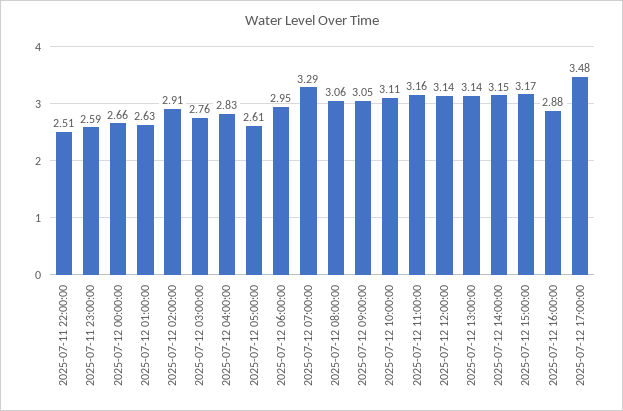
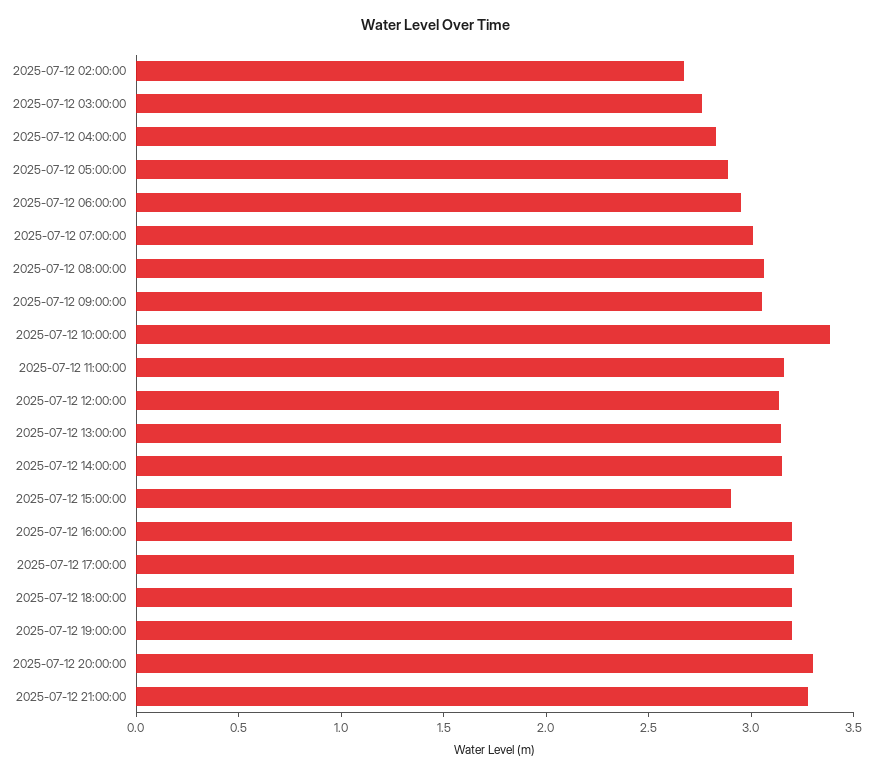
2025-07-11 22:00:00: 2.51 -> none
2025-07-11 23:00:00: 2.59 -> none
2025-07-12 00:00:00: 2.66 -> none
2025-07-12 01:00:00: 2.63 -> none
2025-07-12 02:00:00: 2.91 -> 2.7
2025-07-12 05:00:00: 2.61 -> 2.9
2025-07-12 07:00:00: 3.29 -> 3
2025-07-12 10:00:00: 3.11 -> 3.4
2025-07-12 15:00:00: 3.17 -> 2.9
2025-07-12 16:00:00: 2.88 -> 3.2
2025-07-12 17:00:00: 3.48 -> 3.2
2025-07-12 18:00:00: none -> 3.2
2025-07-12 19:00:00: none -> 3.2
2025-07-12 20:00:00: none -> 3.3
2025-07-12 21:00:00: none -> 3.3

